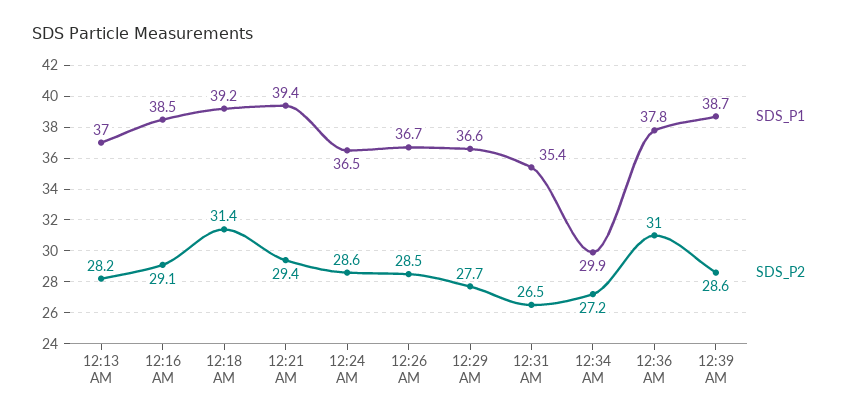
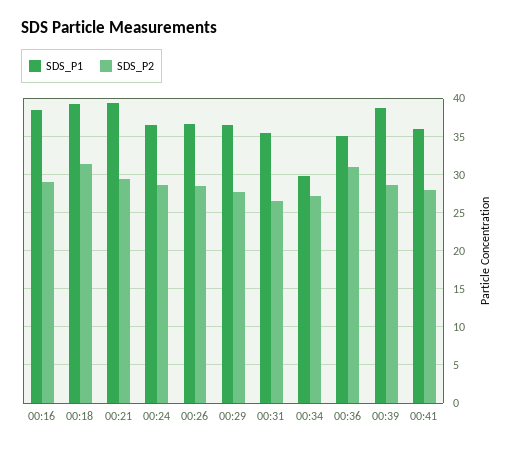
SDS_P1, 12:13 AM: 37 -> none
SDS_P2, 12:13 AM: 28.2 -> none
SDS_P1, 12:36 AM: 37.8 -> 35
SDS_P1, 00:41: none -> 36
SDS_P2, 00:41: none -> 28

